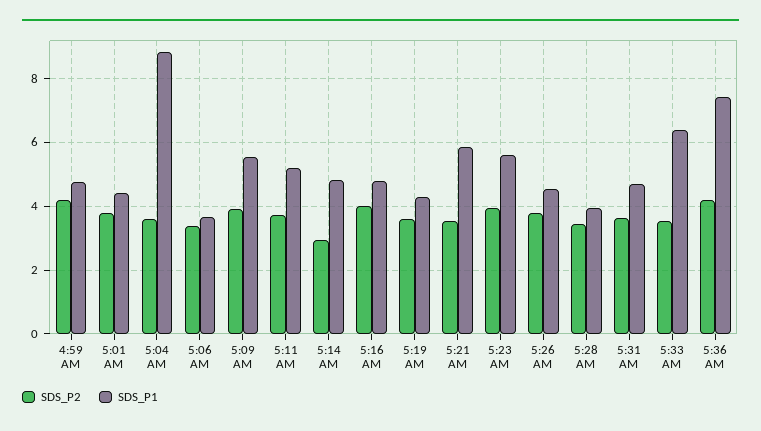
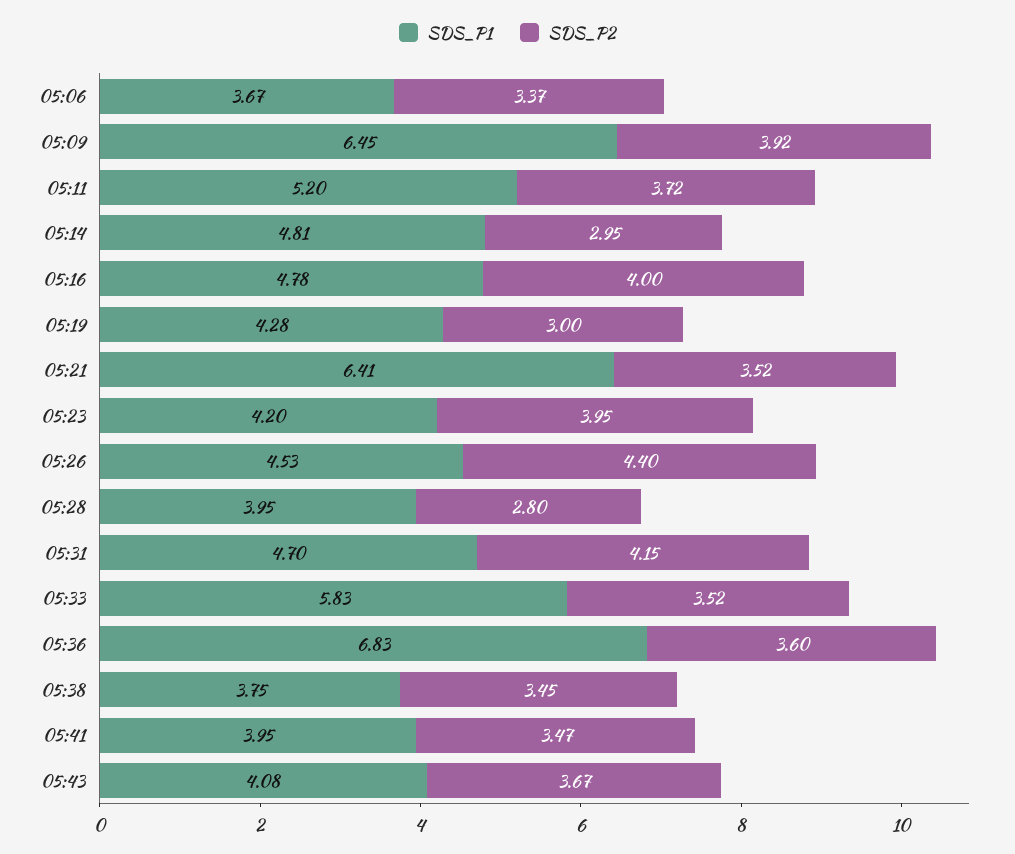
SDS_P2, 4:59 AM: 4.2 -> none
SDS_P1, 4:59 AM: 4.8 -> none
SDS_P2, 5:01 AM: 3.8 -> none
SDS_P1, 5:01 AM: 4.4 -> none
SDS_P2, 5:04 AM: 3.6 -> none
SDS_P1, 5:04 AM: 8.8 -> none
SDS_P1, 5:09 AM: 5.6 -> 6.45
SDS_P2, 5:19 AM: 3.6 -> 3
SDS_P1, 5:21 AM: 5.8 -> 6.41
SDS_P1, 5:23 AM: 5.6 -> 4.2
SDS_P2, 5:26 AM: 3.8 -> 4.4
SDS_P2, 5:28 AM: 3.4 -> 2.8
SDS_P2, 5:31 AM: 3.6 -> 4.15
SDS_P1, 5:33 AM: 6.4 -> 5.83
SDS_P2, 5:36 AM: 4.2 -> 3.6
SDS_P1, 5:36 AM: 7.4 -> 6.83
SDS_P1, 05:38: none -> 3.75
SDS_P2, 05:38: none -> 3.45
SDS_P1, 05:41: none -> 3.95
SDS_P2, 05:41: none -> 3.47
SDS_P1, 05:43: none -> 4.08
SDS_P2, 05:43: none -> 3.67

